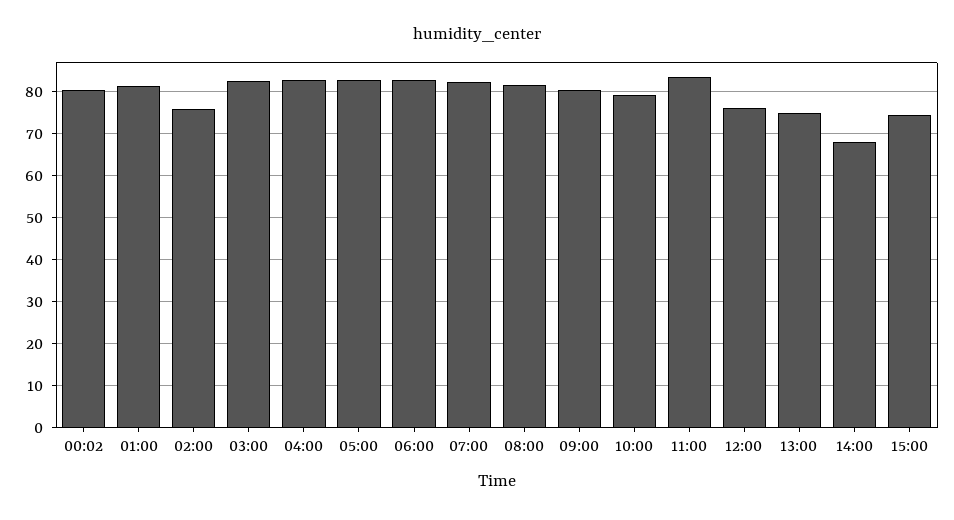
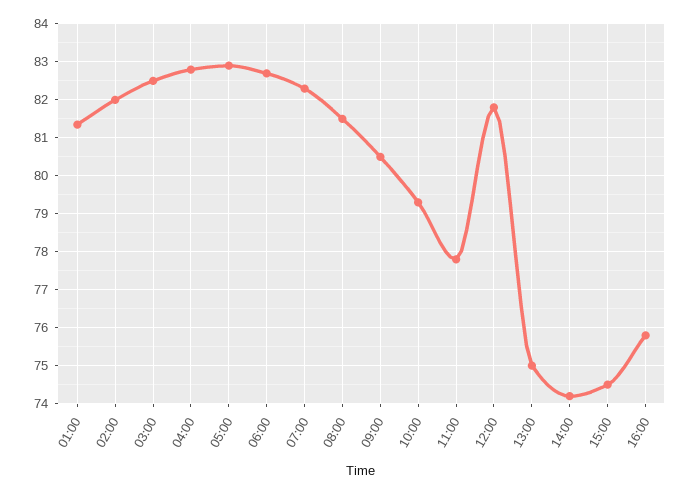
00:02: 80 -> none
02:00: 76 -> 82
11:00: 84 -> 77.8
12:00: 76 -> 81.8
14:00: 68 -> 74.2
16:00: none -> 75.8

